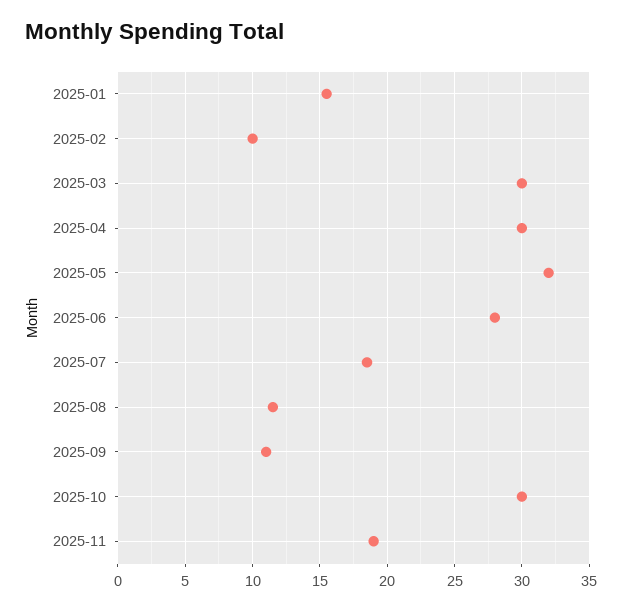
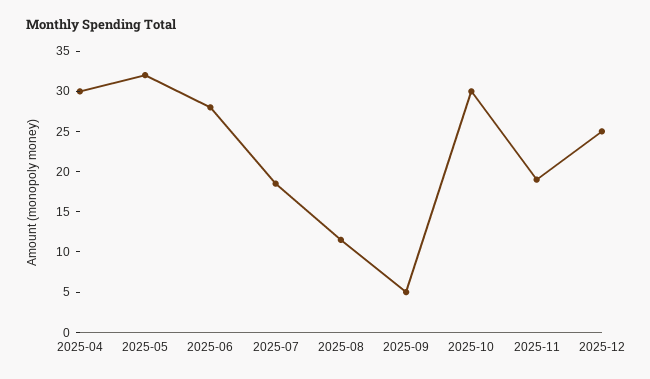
2025-01: 15.5 -> none
2025-02: 10 -> none
2025-03: 30 -> none
2025-09: 11 -> 5
2025-12: none -> 25

